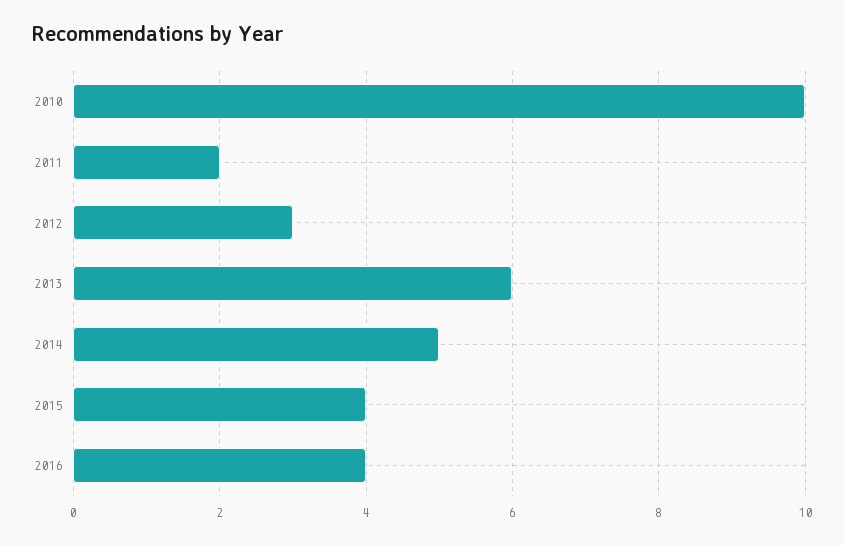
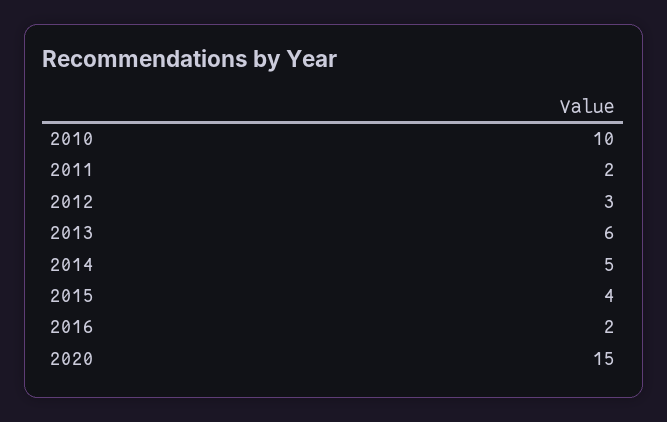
2016: 4 -> 2
2020: none -> 15

